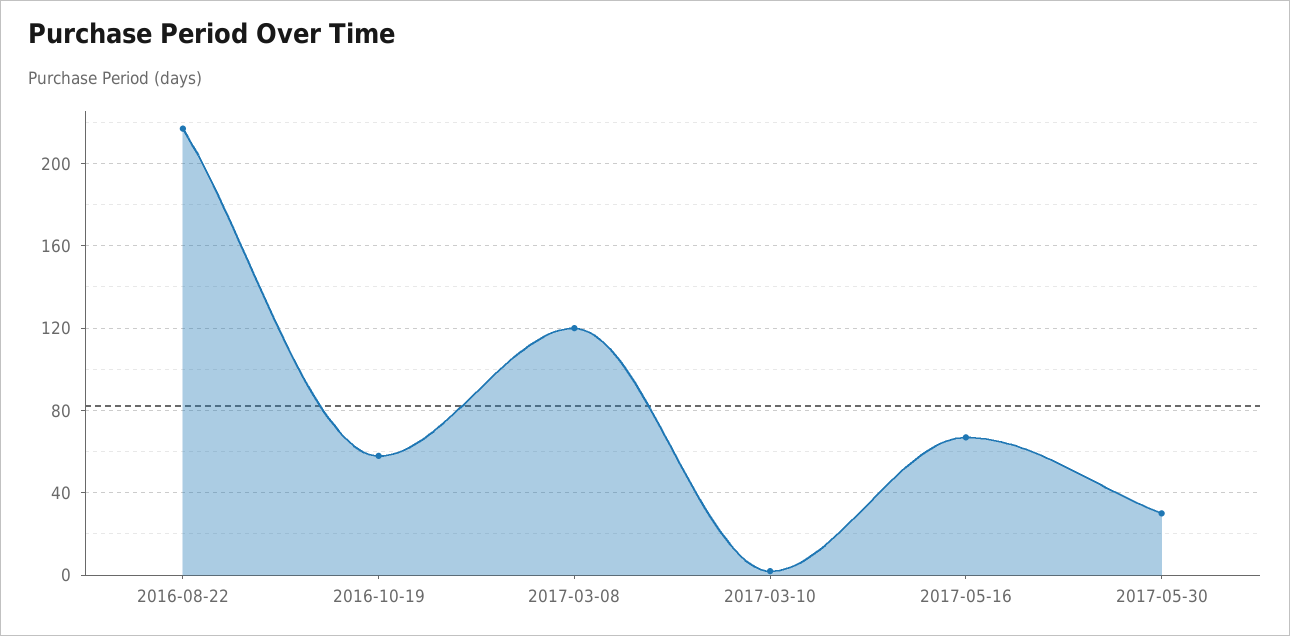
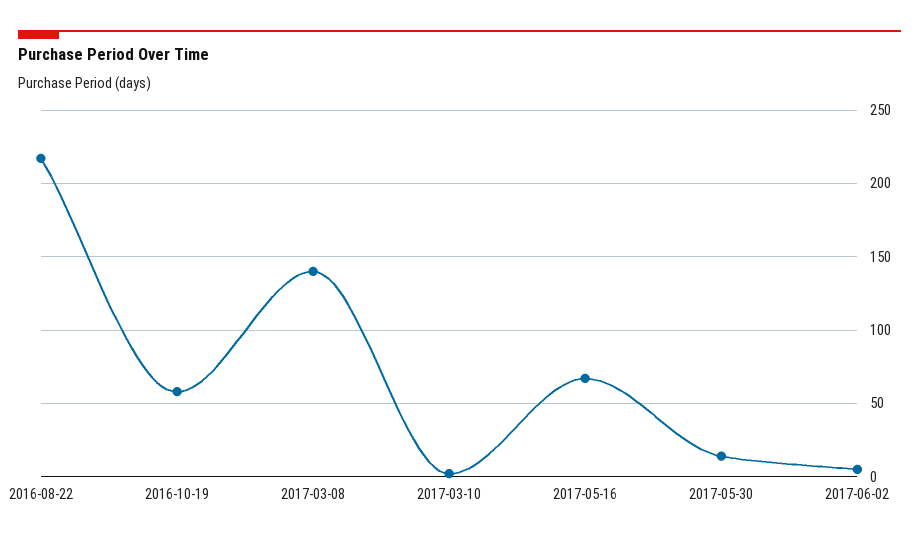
2017-03-08: 120 -> 140
2017-05-30: 30 -> 15
2017-06-02: none -> 5

